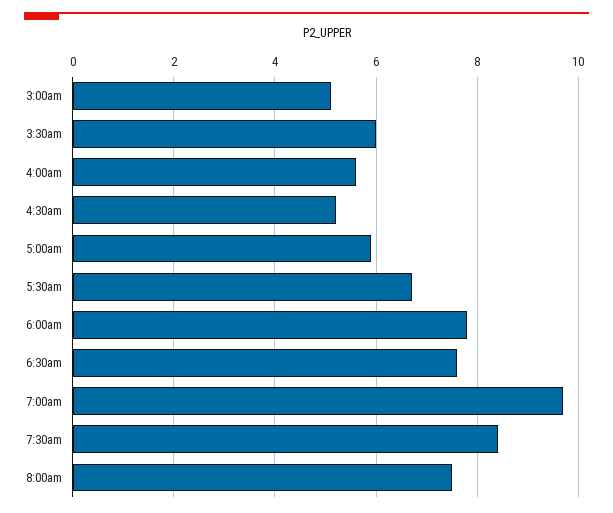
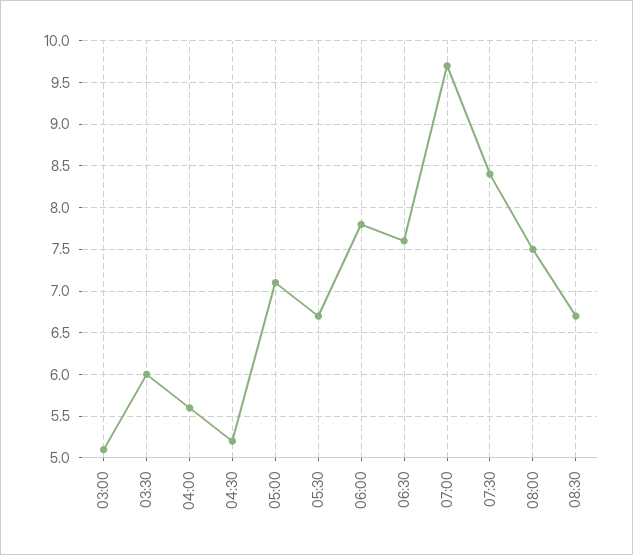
5:00am: 6 -> 7.1
08:30: none -> 6.7

